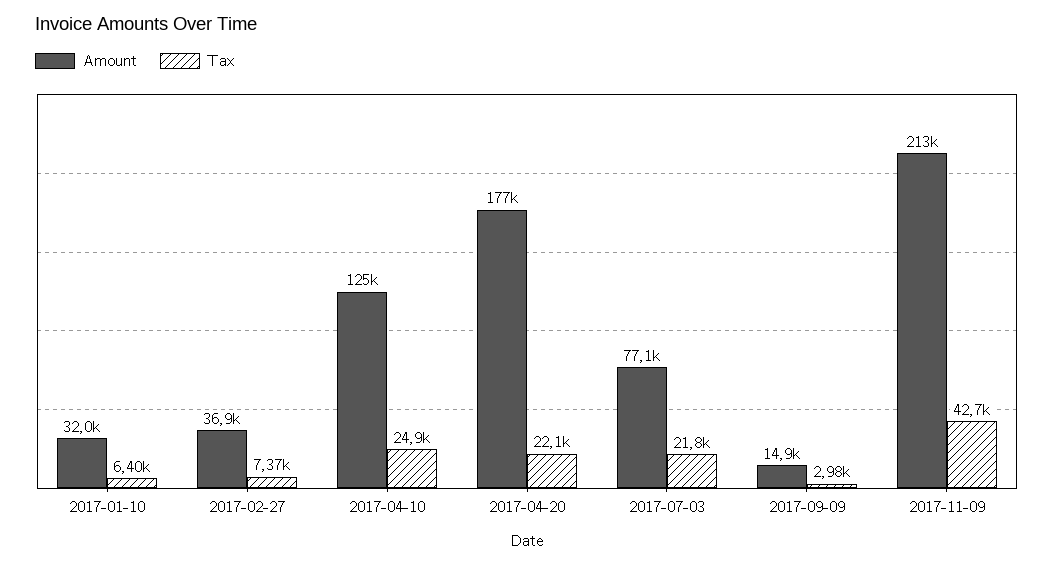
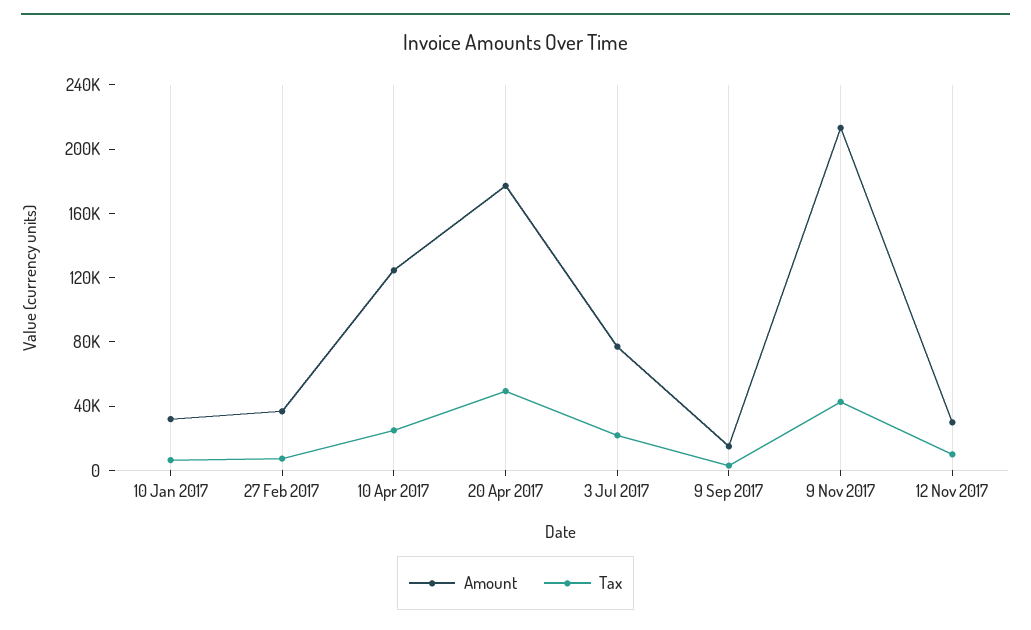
Tax, 2017-04-20: 22100 -> 50000
Amount, 12 Nov 2017: none -> 30000
Tax, 12 Nov 2017: none -> 10000

